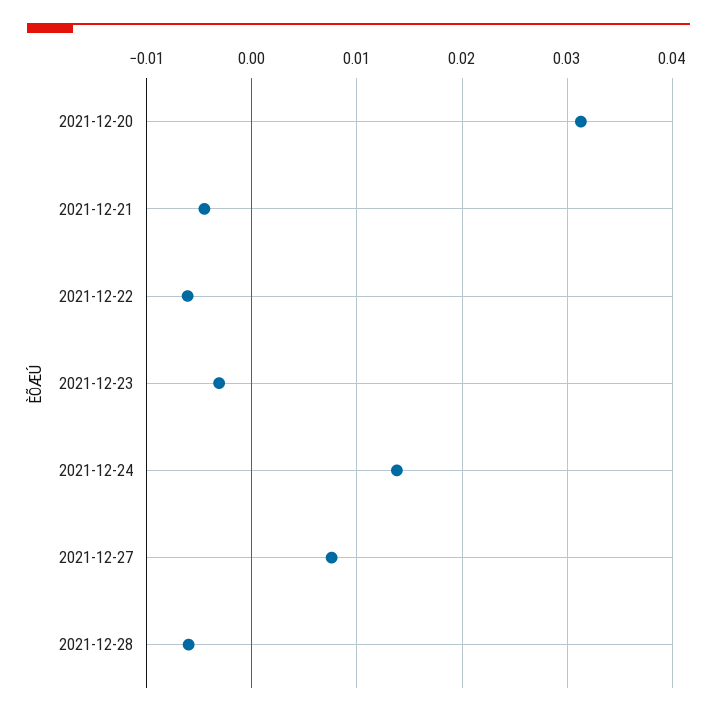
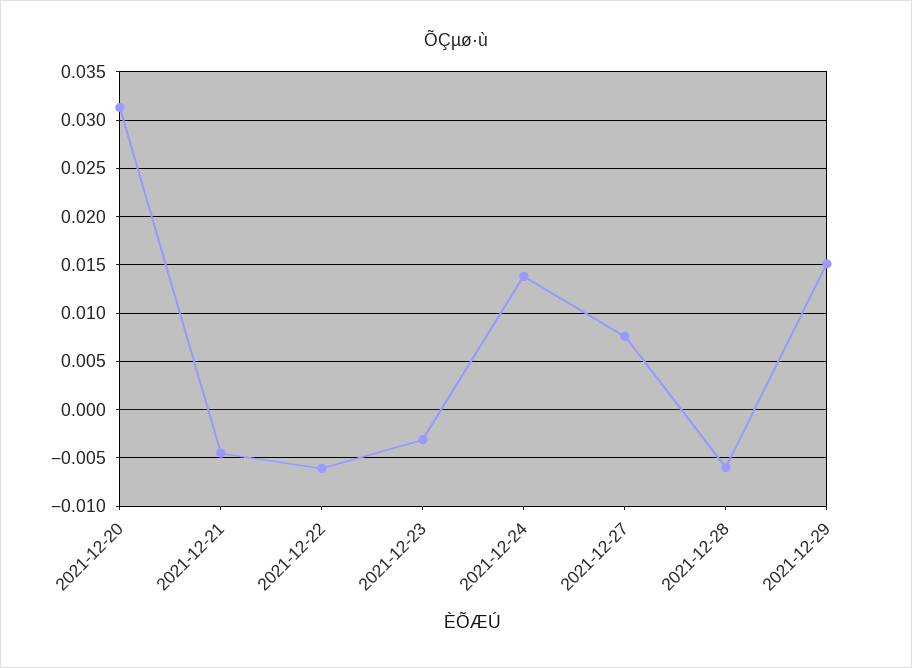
2021-12-29: none -> 0.015

